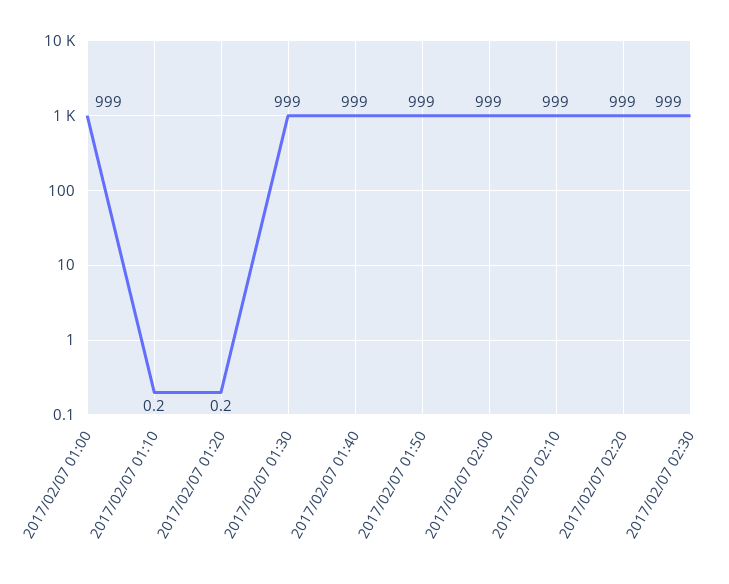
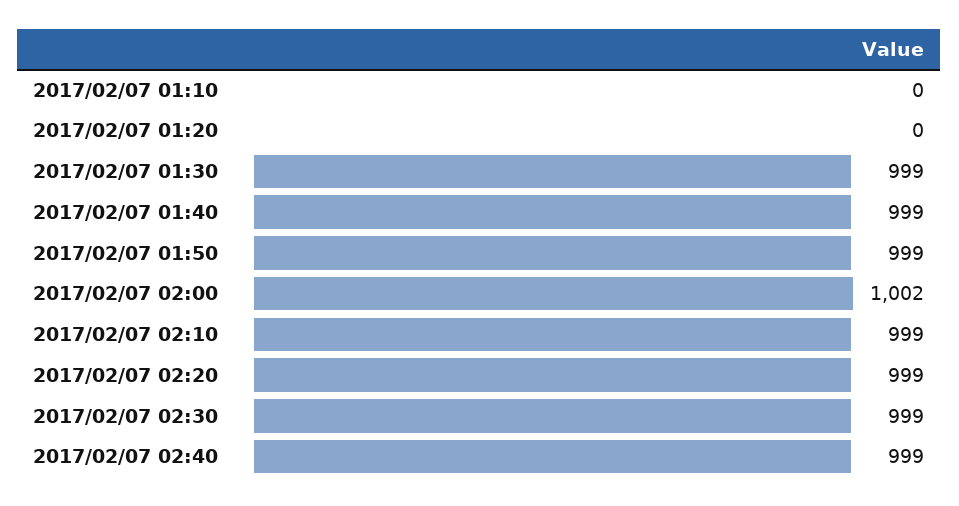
2017/02/07 01:00: 999 -> none
2017/02/07 02:00: 999 -> 1002
2017/02/07 02:40: none -> 999

